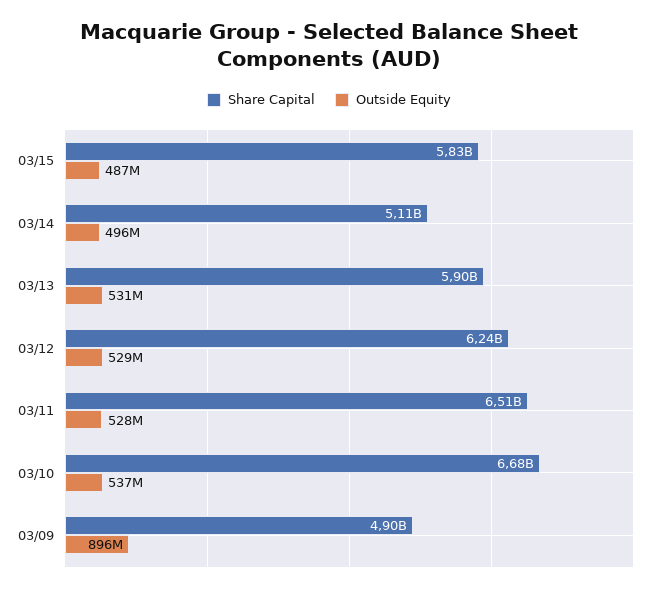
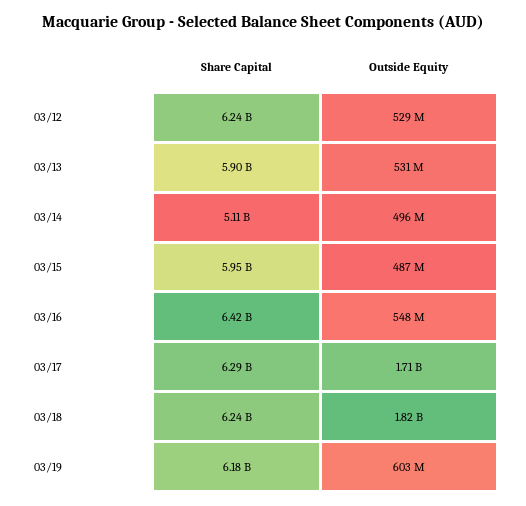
Share Capital, 03/15: 5830000000 -> 5950000000
Share Capital, 03/11: 6510000000 -> none
Outside Equity, 03/11: 528000000 -> none
Share Capital, 03/10: 6680000000 -> none
Outside Equity, 03/10: 537000000 -> none
Share Capital, 03/09: 4900000000 -> none
Outside Equity, 03/09: 896000000 -> none
Share Capital, 03/16: none -> 6420000000
Outside Equity, 03/16: none -> 548000000
Share Capital, 03/17: none -> 6290000000
Outside Equity, 03/17: none -> 1710000000
Share Capital, 03/18: none -> 6240000000
Outside Equity, 03/18: none -> 1820000000
Share Capital, 03/19: none -> 6180000000
Outside Equity, 03/19: none -> 603000000

